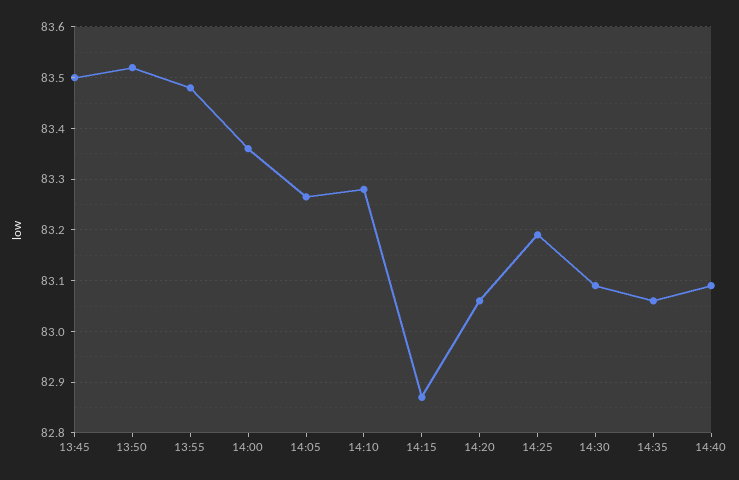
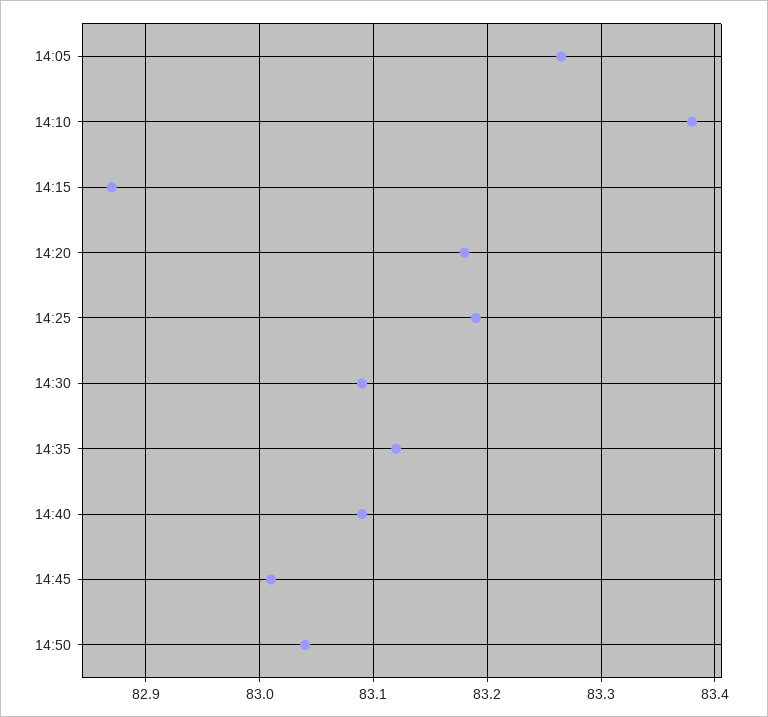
13:45: 83.5 -> none
13:50: 83.52 -> none
13:55: 83.48 -> none
14:00: 83.36 -> none
14:10: 83.28 -> 83.38
14:20: 83.06 -> 83.18
14:35: 83.06 -> 83.12
14:45: none -> 83.01
14:50: none -> 83.04

